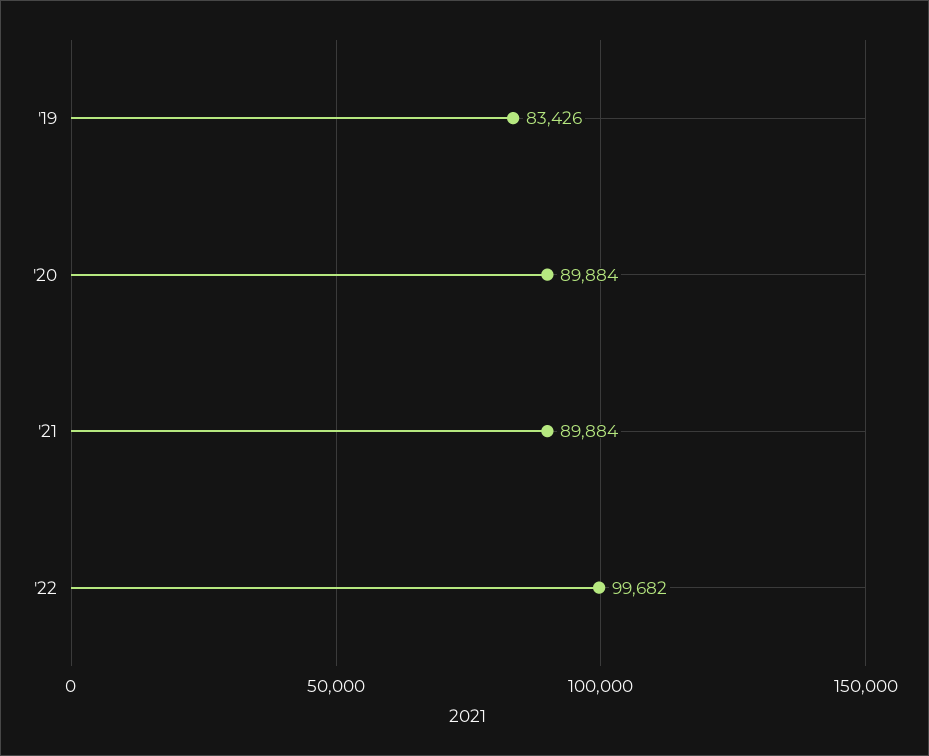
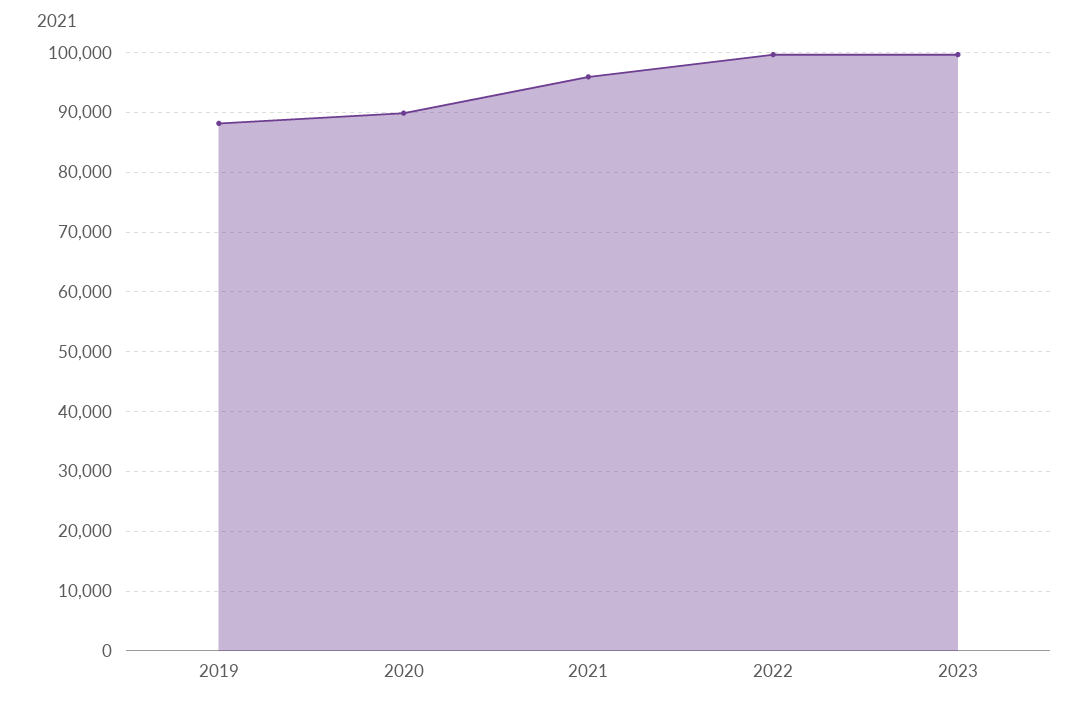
'19: 83426 -> 88000
'21: 89884 -> 96000
2023: none -> 100000

